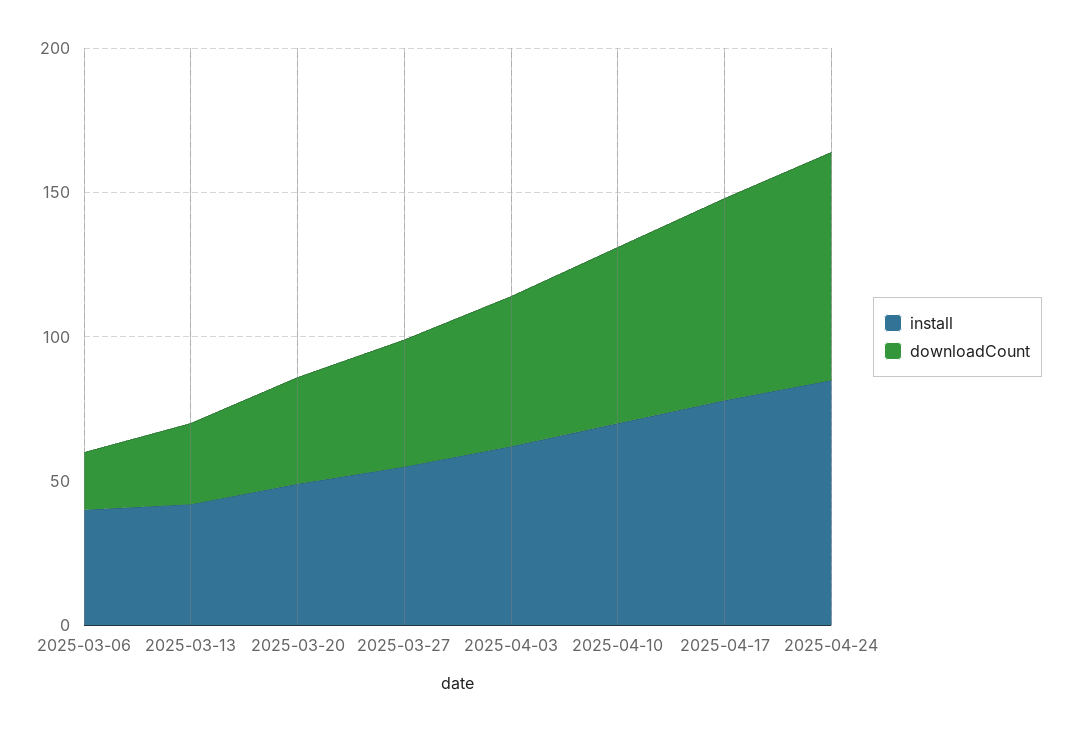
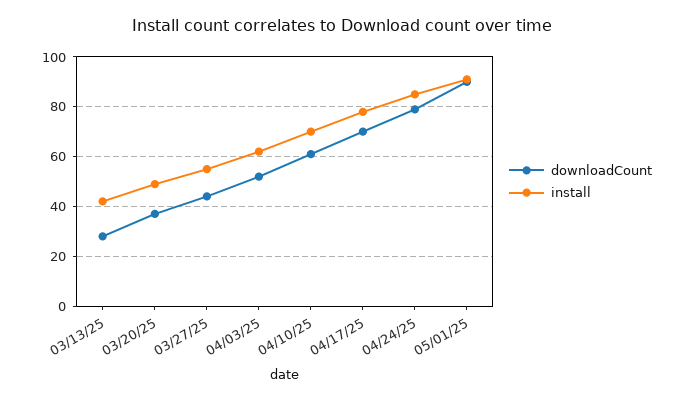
install, 2025-03-06: 40 -> none
downloadCount, 2025-03-06: 20 -> none
downloadCount, 05/01/25: none -> 90
install, 05/01/25: none -> 90

